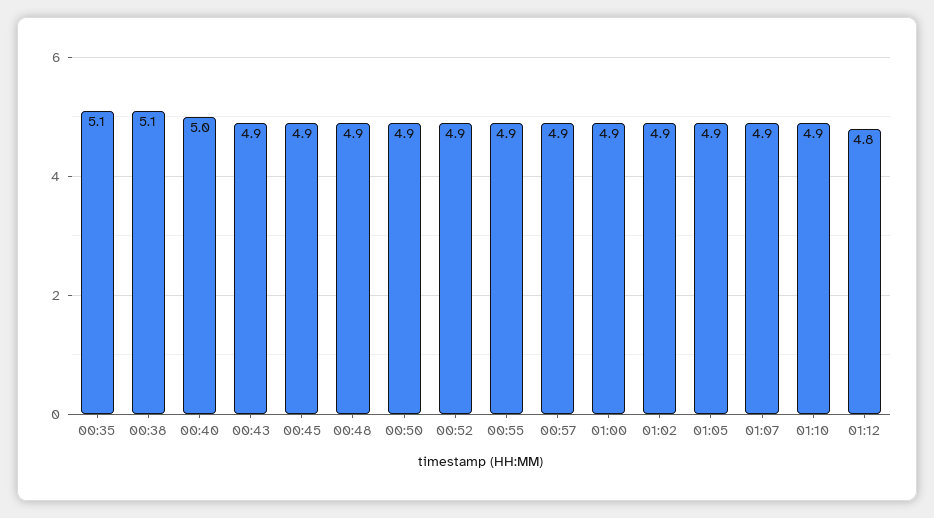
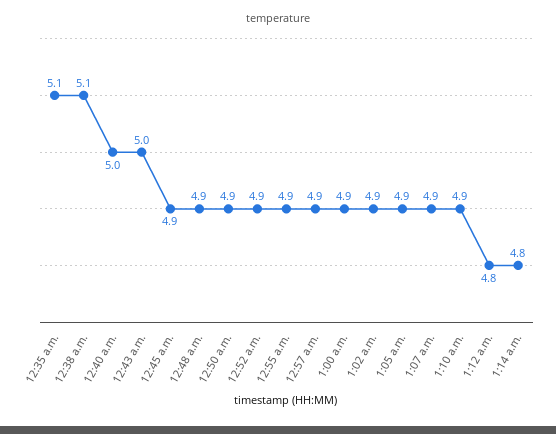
00:43: 4.9 -> 5
1:14 a.m.: none -> 4.8

